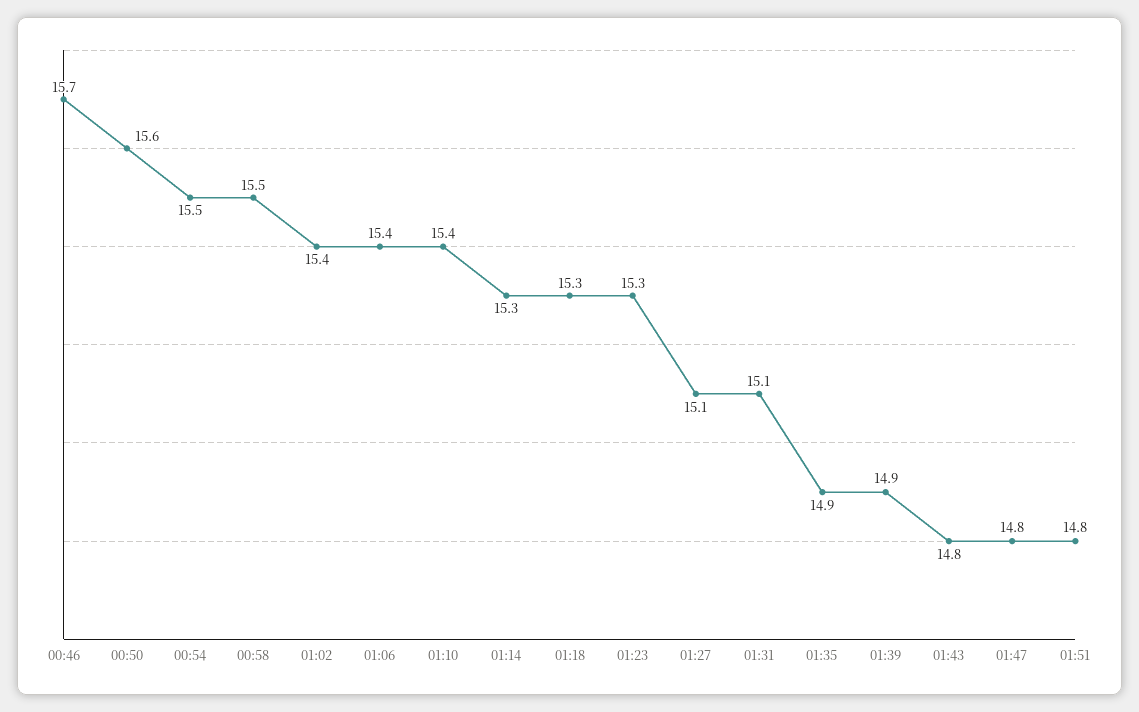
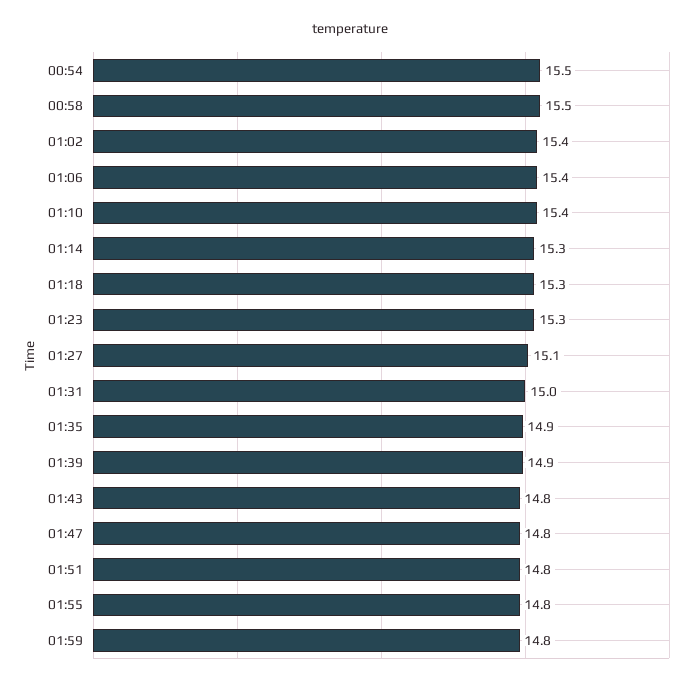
00:46: 15.7 -> none
00:50: 15.6 -> none
01:31: 15.1 -> 15
01:55: none -> 14.8
01:59: none -> 14.8

